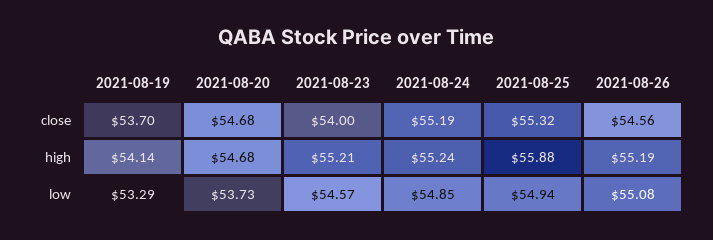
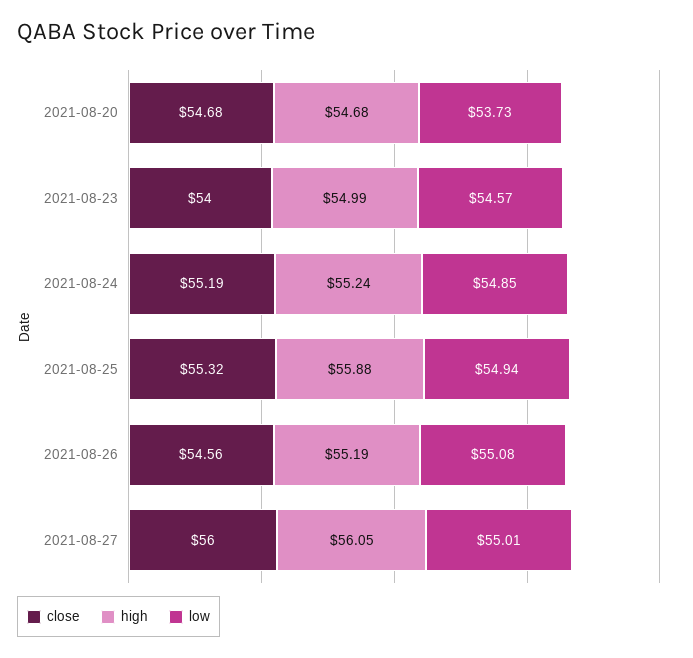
close, 2021-08-19: 53.7 -> none
high, 2021-08-19: 54.14 -> none
high, 2021-08-23: 55.21 -> 54.99
low, 2021-08-19: 53.29 -> none
close, 2021-08-27: none -> 56
high, 2021-08-27: none -> 56.05
low, 2021-08-27: none -> 55.01

